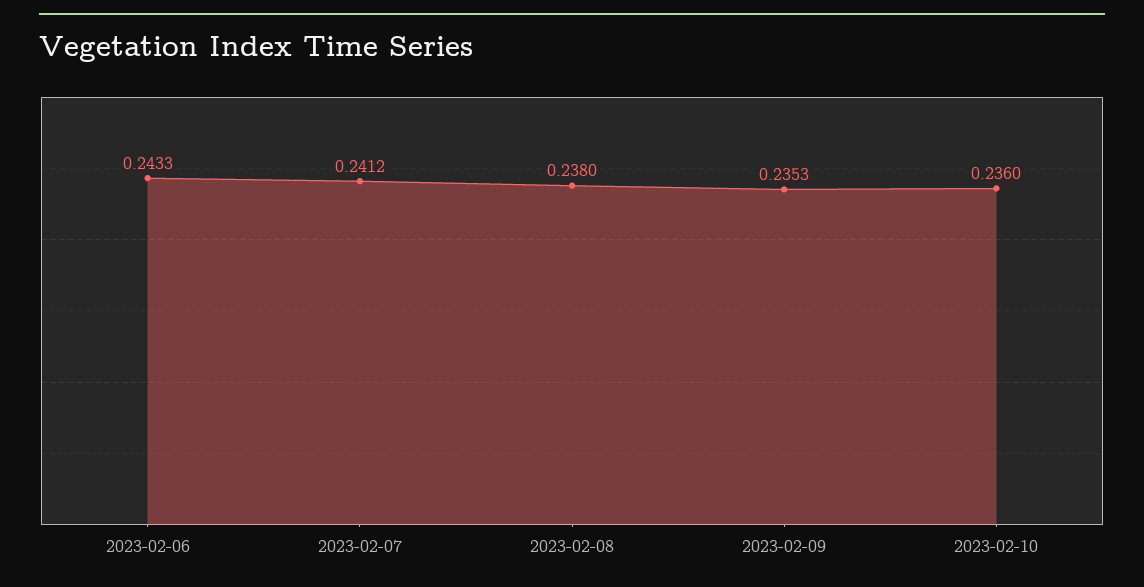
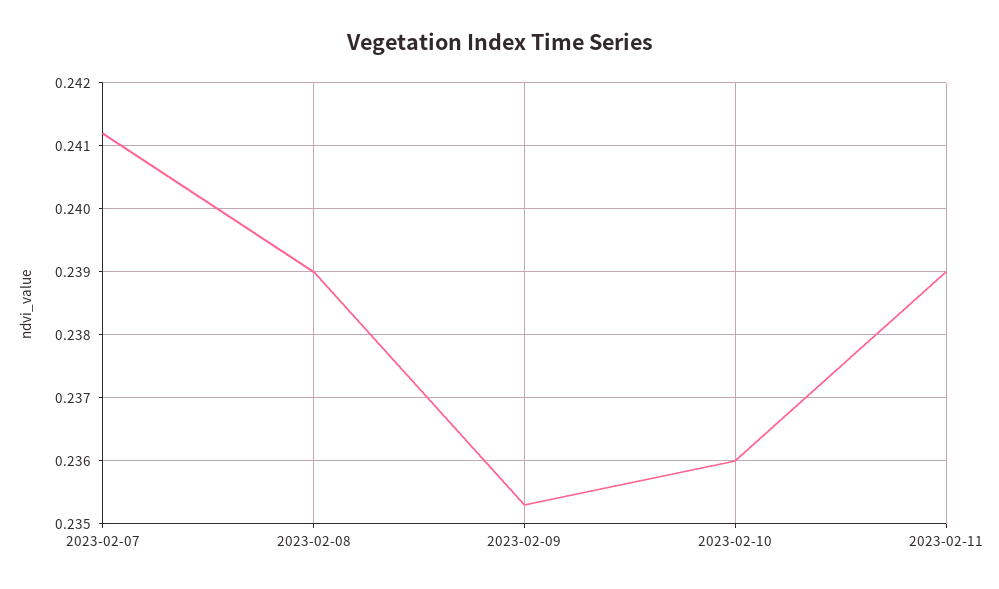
2023-02-06: 0.2433 -> none
2023-02-08: 0.238 -> 0.239
2023-02-11: none -> 0.239

